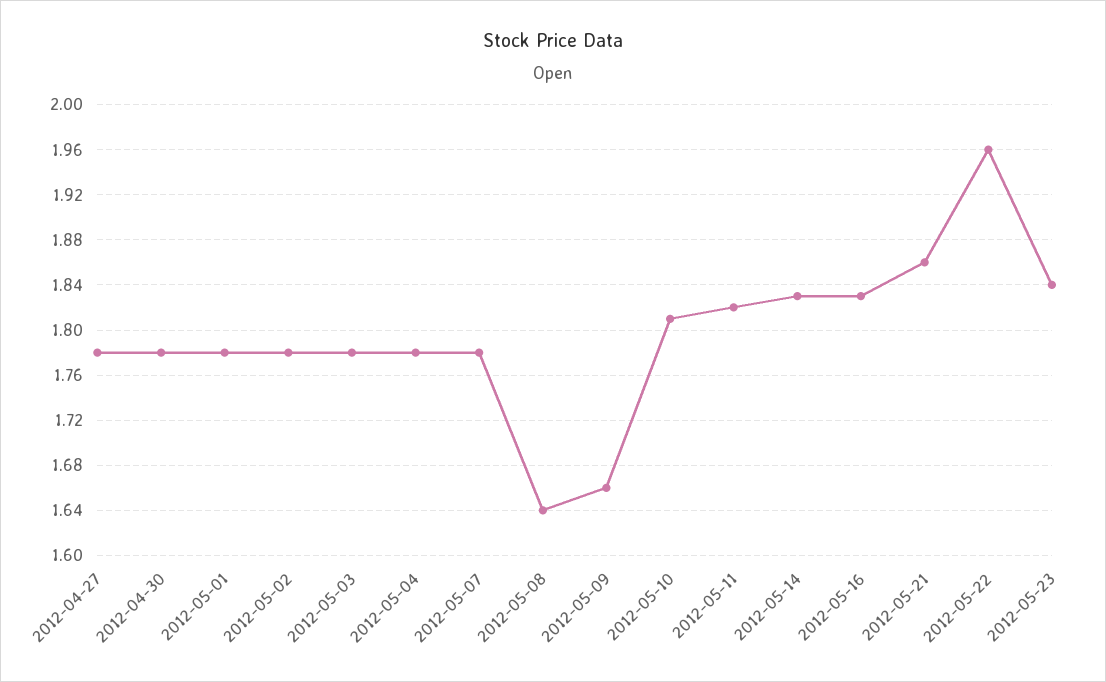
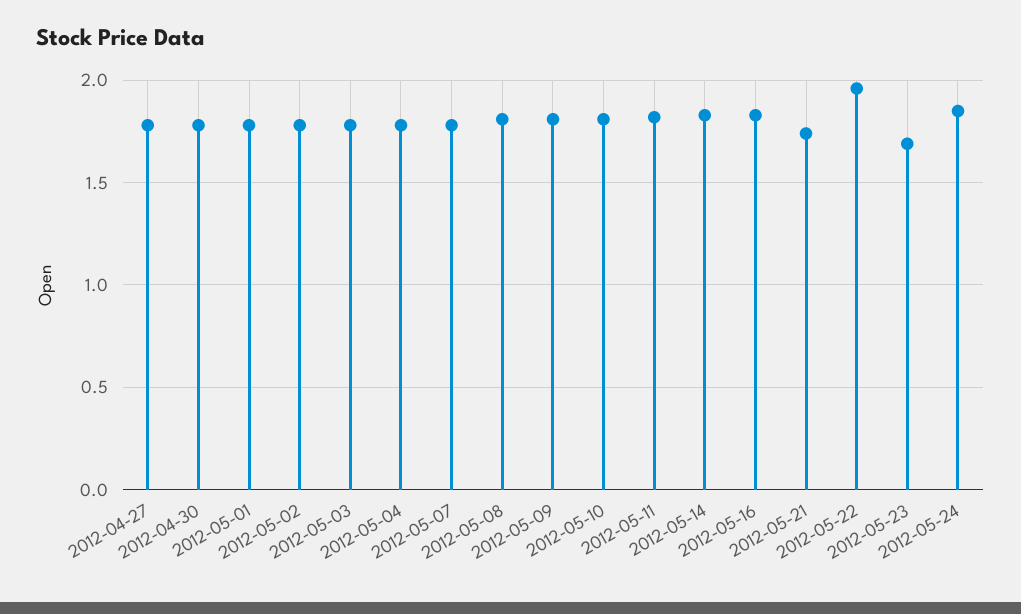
2012-05-08: 1.64 -> 1.8
2012-05-09: 1.66 -> 1.8
2012-05-21: 1.86 -> 1.75
2012-05-23: 1.84 -> 1.7
2012-05-24: none -> 1.85

